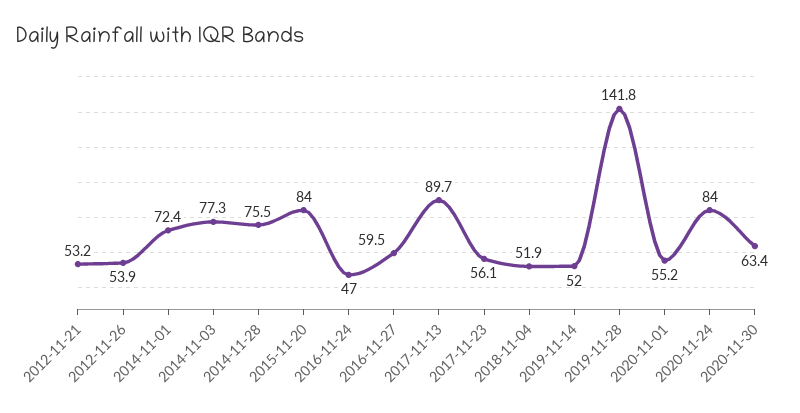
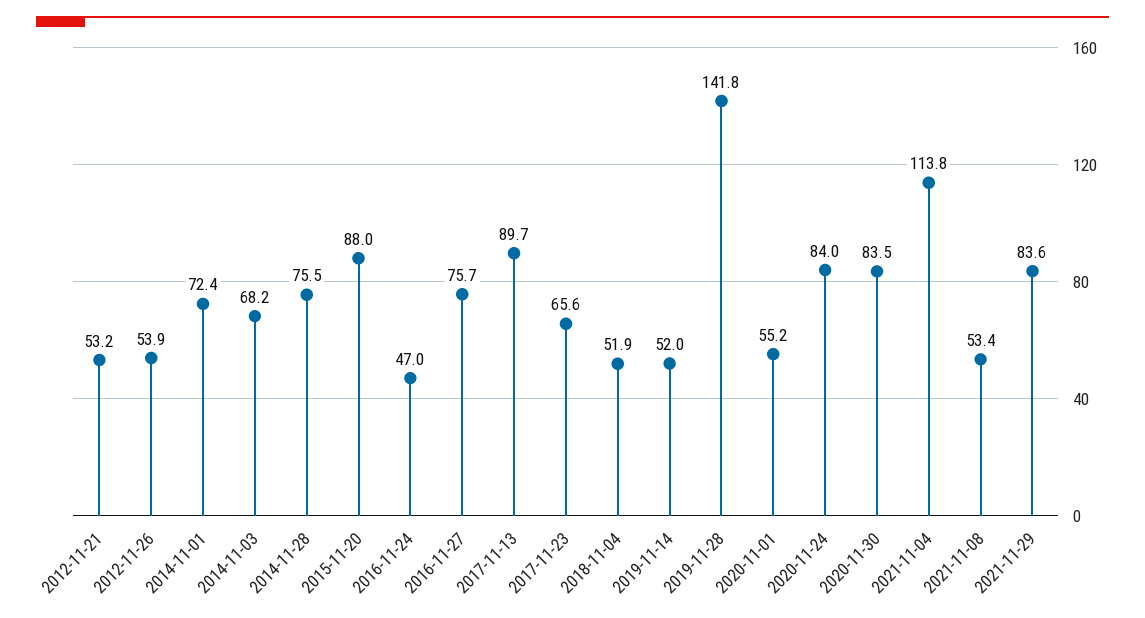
2014-11-03: 77.3 -> 68.2
2015-11-20: 84 -> 88
2016-11-27: 59.5 -> 75.7
2017-11-23: 56.1 -> 65.6
2020-11-30: 63.4 -> 83.5
2021-11-04: none -> 113.8
2021-11-08: none -> 53.4
2021-11-29: none -> 83.6

